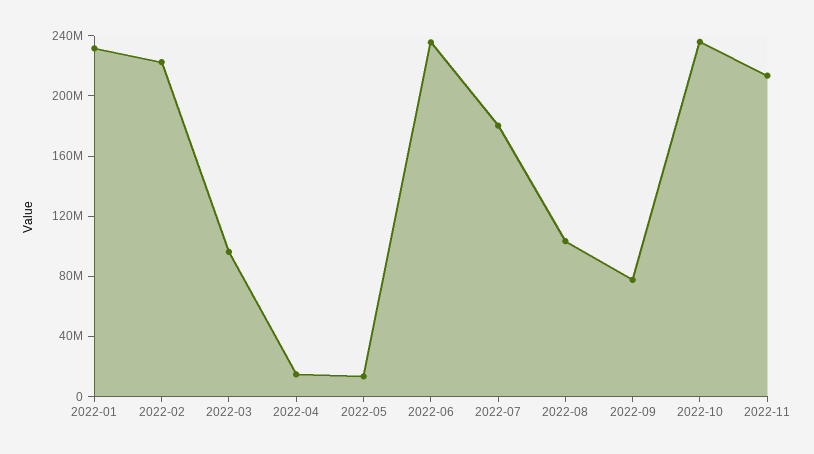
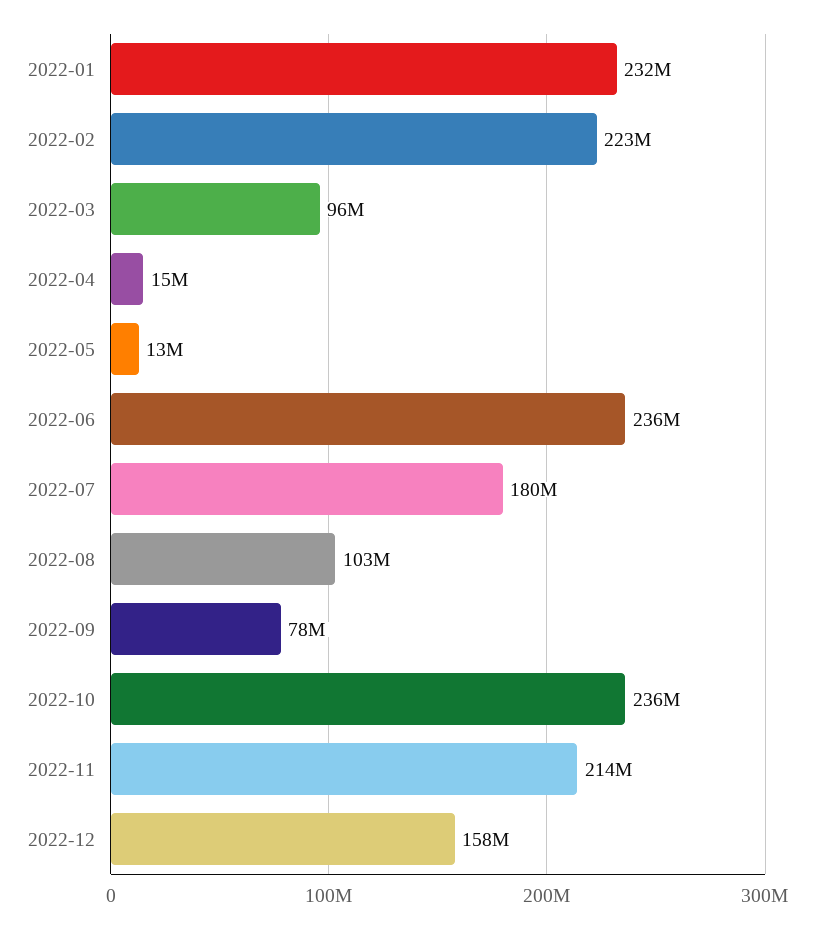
2022-12: none -> 158000000

